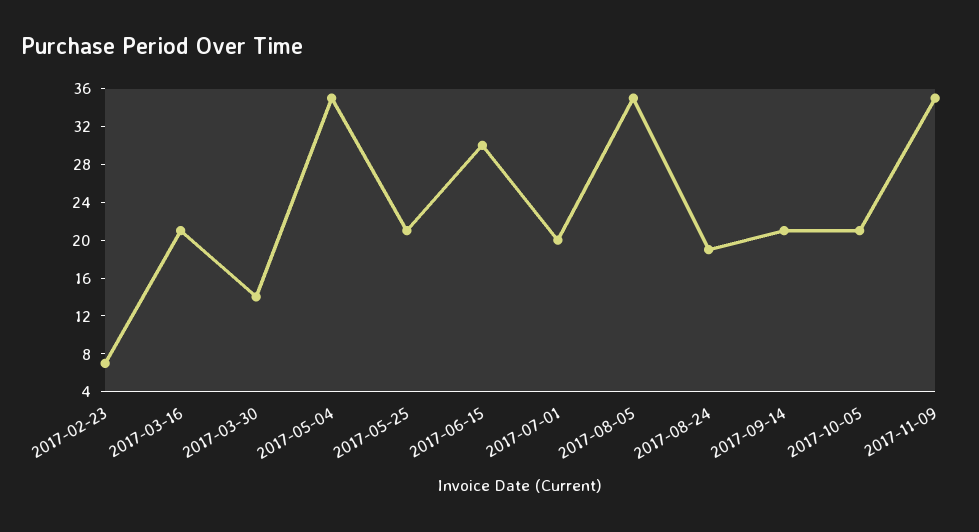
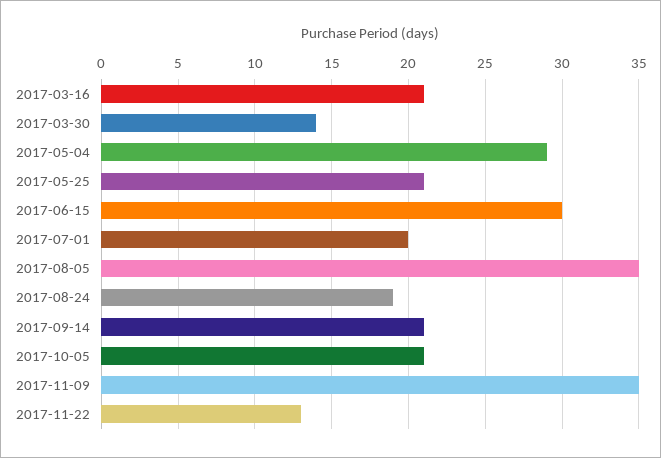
2017-02-23: 7 -> none
2017-05-04: 35 -> 29
2017-11-22: none -> 13

